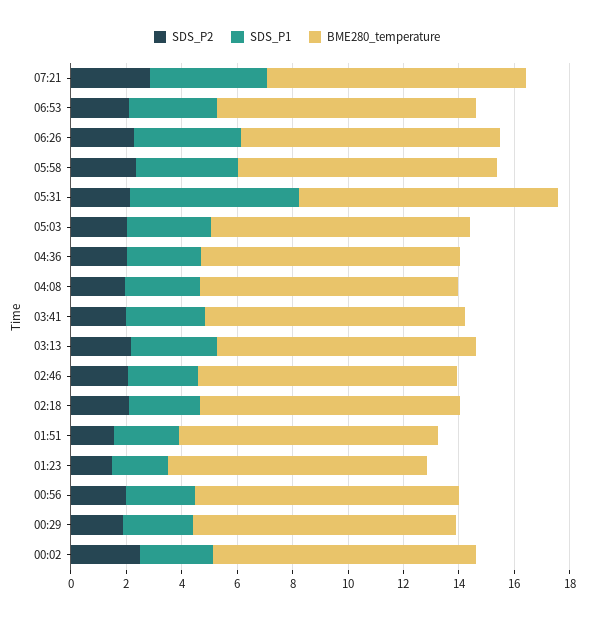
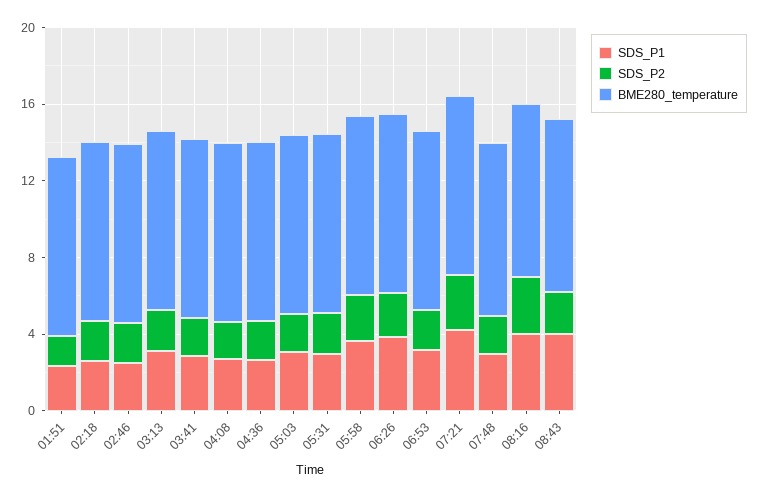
SDS_P1, 05:31: 6 -> 3
SDS_P2, 01:23: 1.5 -> none
SDS_P1, 01:23: 2 -> none
BME280_temperature, 01:23: 9.5 -> none
SDS_P2, 00:56: 2 -> none
SDS_P1, 00:56: 2.5 -> none
BME280_temperature, 00:56: 9.5 -> none
SDS_P2, 00:29: 2 -> none
SDS_P1, 00:29: 2.5 -> none
BME280_temperature, 00:29: 9.5 -> none
SDS_P2, 00:02: 2.5 -> none
SDS_P1, 00:02: 2.5 -> none
BME280_temperature, 00:02: 9.5 -> none
SDS_P1, 07:48: none -> 3
SDS_P2, 07:48: none -> 2
BME280_temperature, 07:48: none -> 9
SDS_P1, 08:16: none -> 4
SDS_P2, 08:16: none -> 3
BME280_temperature, 08:16: none -> 9
SDS_P1, 08:43: none -> 4
SDS_P2, 08:43: none -> 2
BME280_temperature, 08:43: none -> 9

